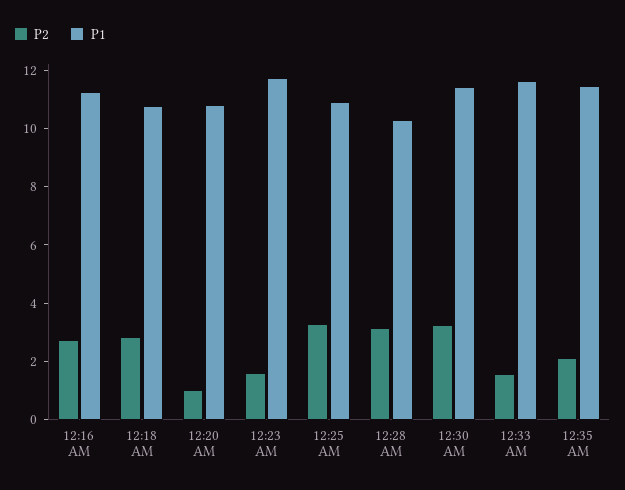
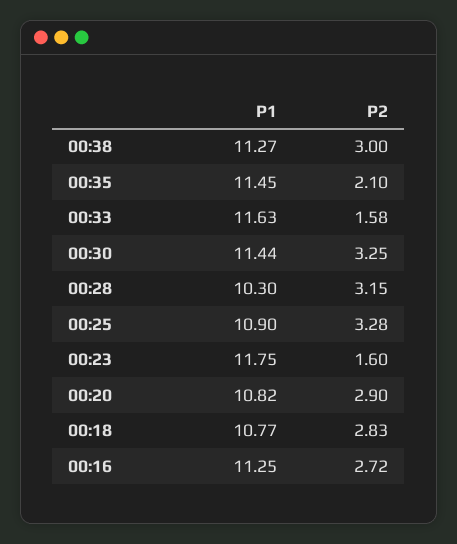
P2, 12:20 AM: 1 -> 2.9
P1, 00:38: none -> 11.27
P2, 00:38: none -> 3

